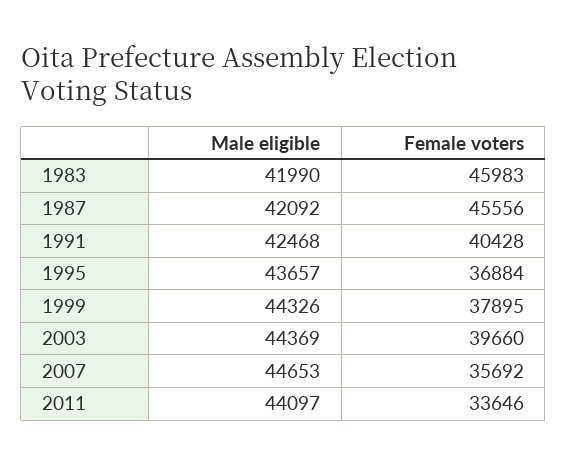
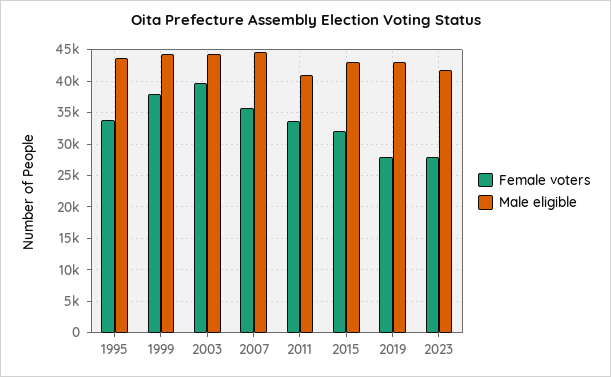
Male eligible, 1983: 41990 -> none
Female voters, 1983: 45983 -> none
Male eligible, 1987: 42092 -> none
Female voters, 1987: 45556 -> none
Male eligible, 1991: 42468 -> none
Female voters, 1991: 40428 -> none
Female voters, 1995: 36884 -> 34000
Male eligible, 2011: 44097 -> 41000
Female voters, 2015: none -> 32000
Male eligible, 2015: none -> 43000
Female voters, 2019: none -> 28000
Male eligible, 2019: none -> 43000
Female voters, 2023: none -> 28000
Male eligible, 2023: none -> 42000

